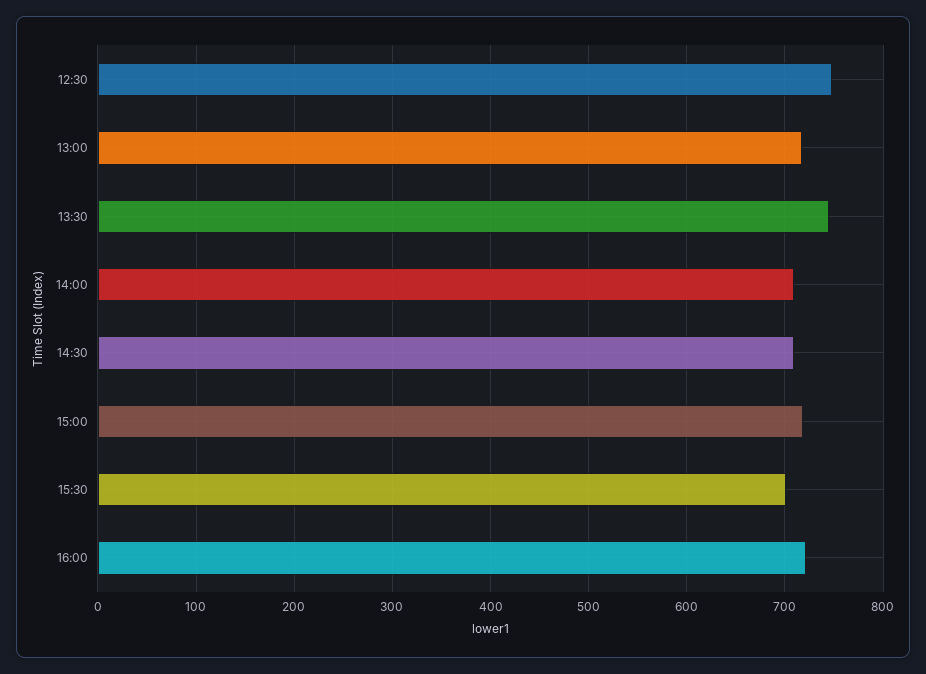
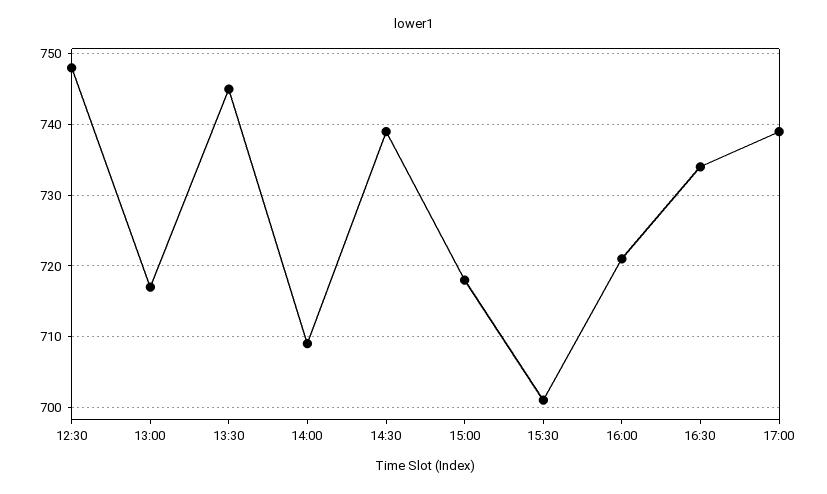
14:30: 710 -> 739
16:30: none -> 734
17:00: none -> 739

